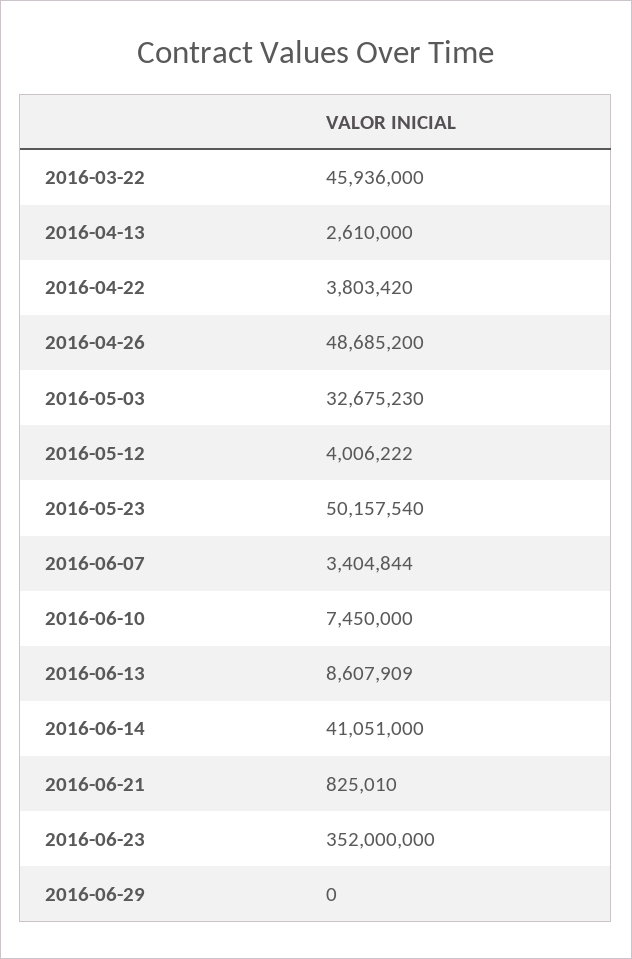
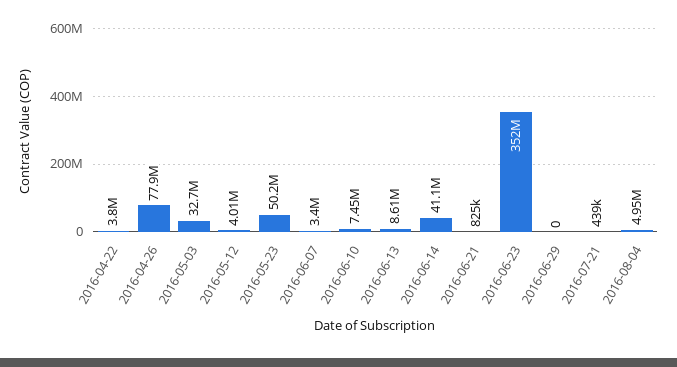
2016-03-22: 45936000 -> none
2016-04-13: 2610000 -> none
2016-04-26: 48685200 -> 77900000
2016-07-21: none -> 439000
2016-08-04: none -> 4950000

